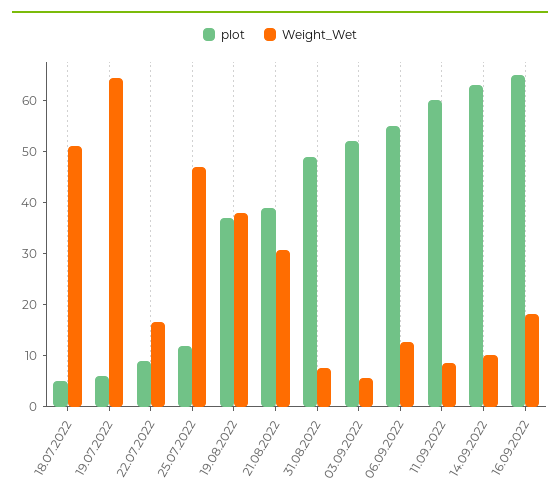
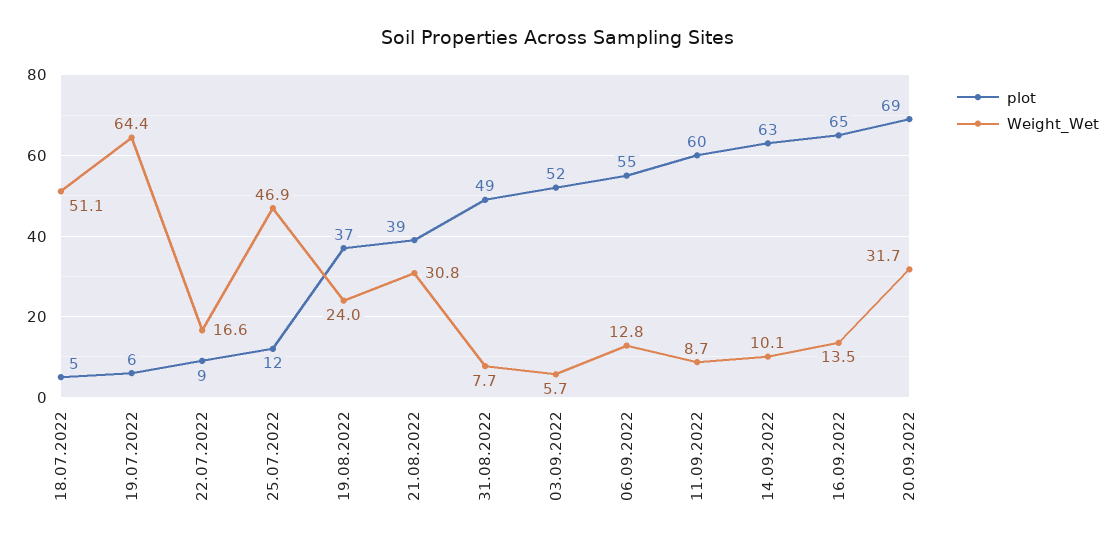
Weight_Wet, 19.08.2022: 38 -> 24
Weight_Wet, 16.09.2022: 18 -> 13.5
plot, 20.09.2022: none -> 69
Weight_Wet, 20.09.2022: none -> 31.7

